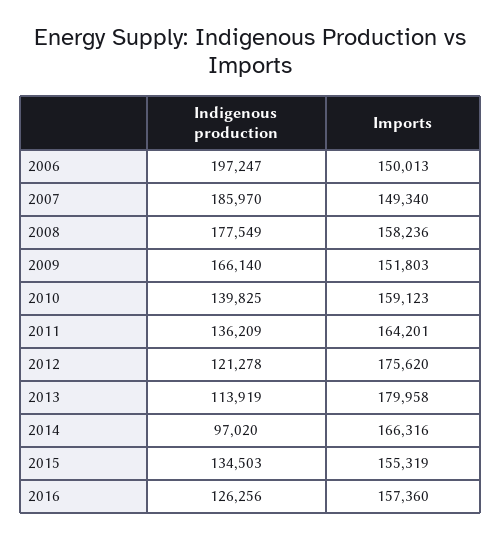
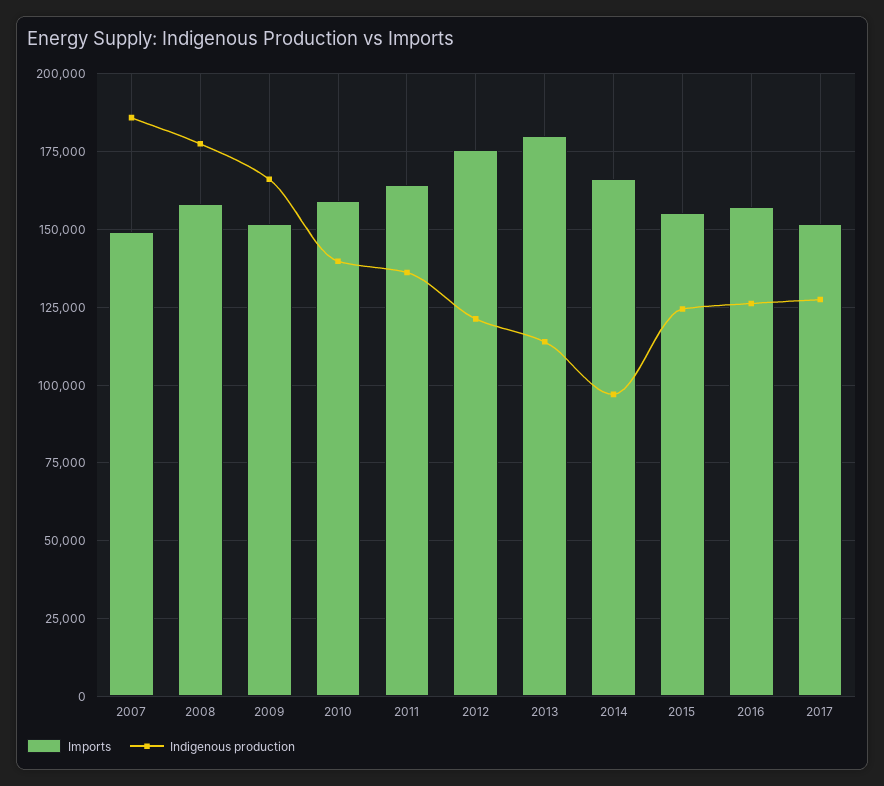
Indigenous production, 2006: 197247 -> none
Imports, 2006: 150013 -> none
Indigenous production, 2015: 134503 -> 125000
Imports, 2017: none -> 152500
Indigenous production, 2017: none -> 127500

